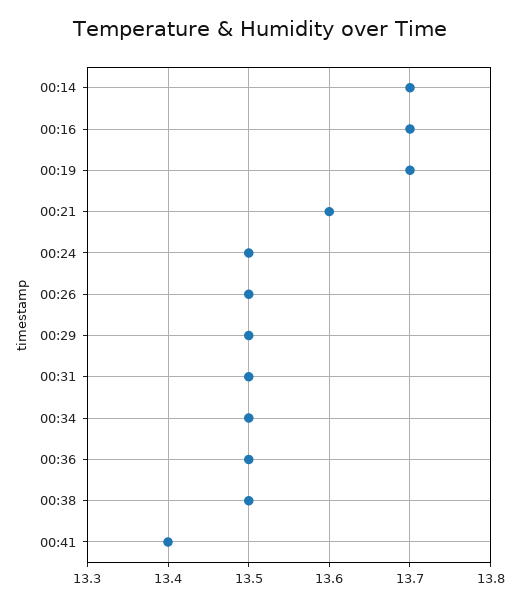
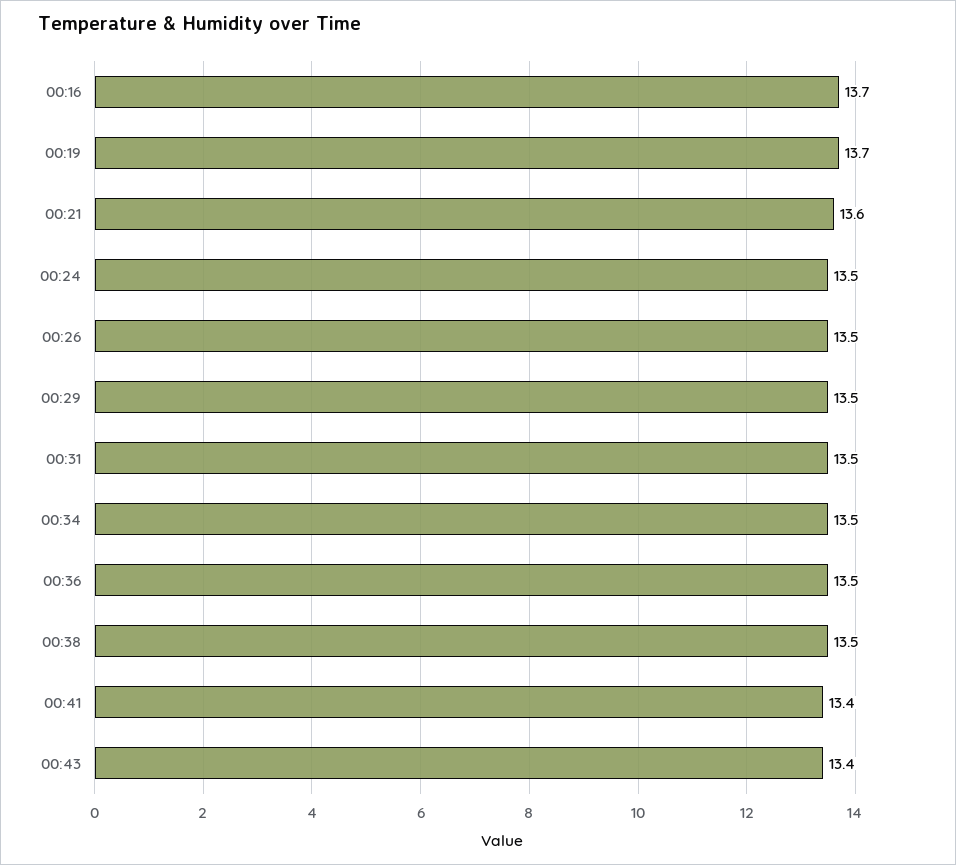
00:14: 13.7 -> none
00:43: none -> 13.4

